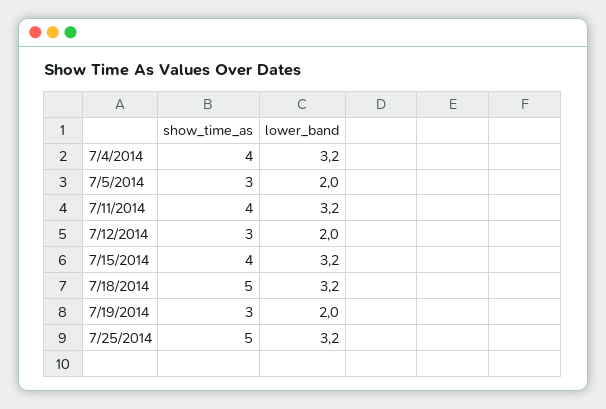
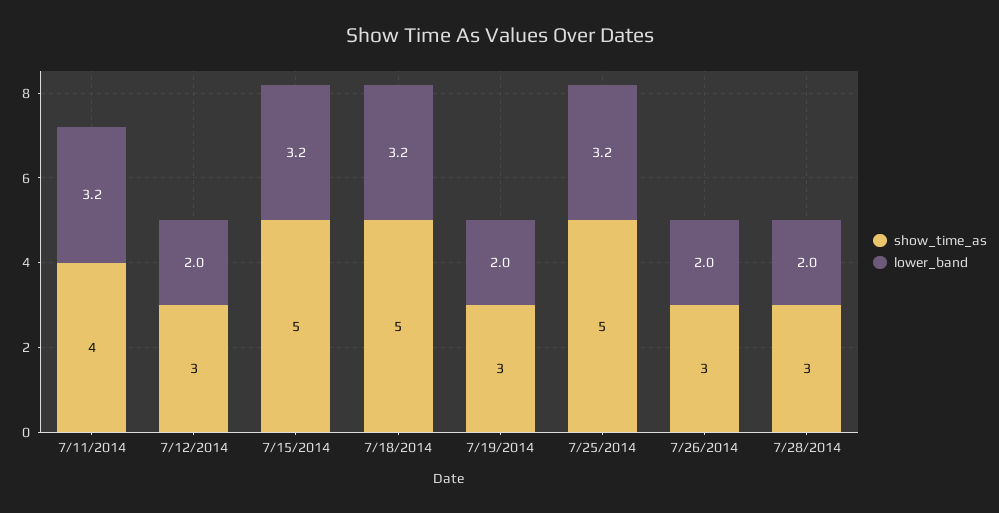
show_time_as, 7/4/2014: 4 -> none
lower_band, 7/4/2014: 3.2 -> none
show_time_as, 7/5/2014: 3 -> none
lower_band, 7/5/2014: 2 -> none
show_time_as, 7/15/2014: 4 -> 5
show_time_as, 7/26/2014: none -> 3
lower_band, 7/26/2014: none -> 2
show_time_as, 7/28/2014: none -> 3
lower_band, 7/28/2014: none -> 2

